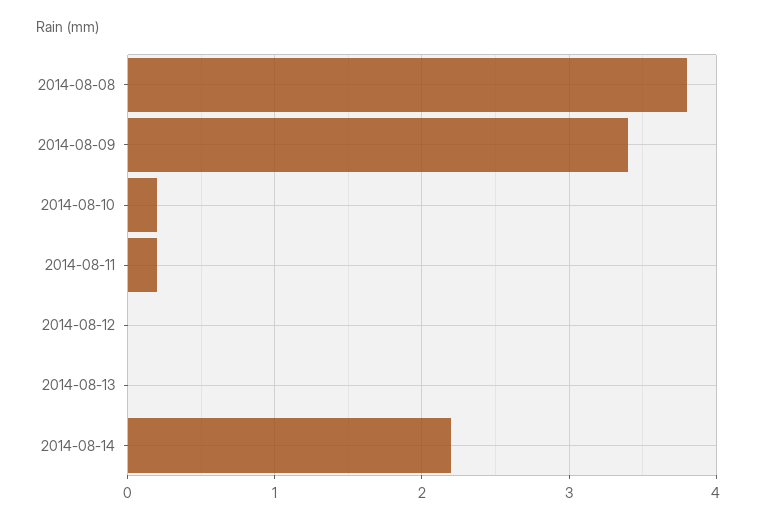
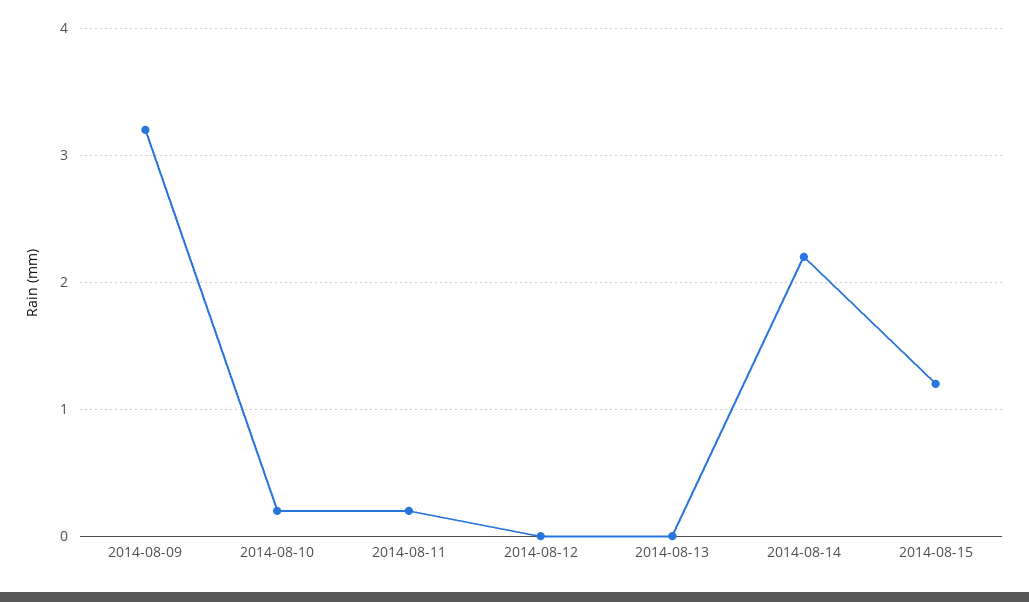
2014-08-08: 3.8 -> none
2014-08-09: 3.4 -> 3.2
2014-08-15: none -> 1.2

